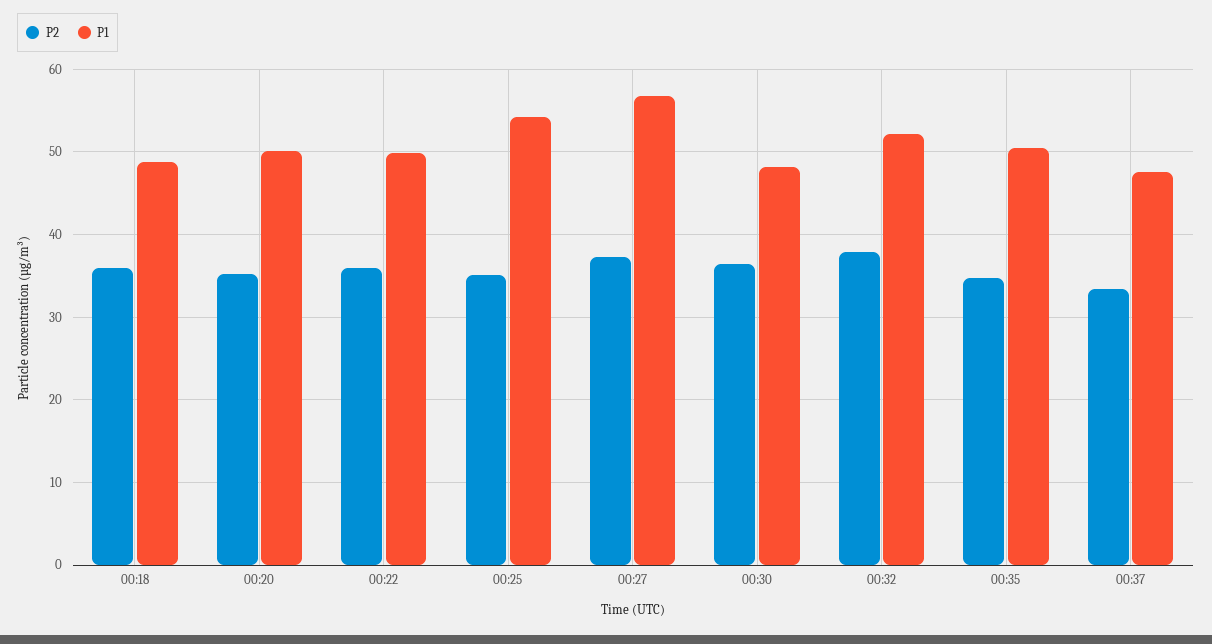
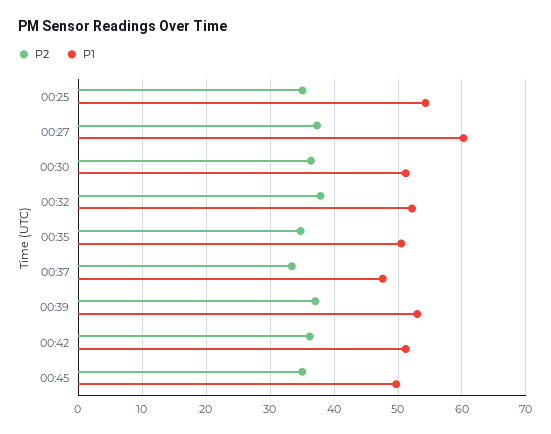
P2, 00:18: 36 -> none
P1, 00:18: 49 -> none
P2, 00:20: 35 -> none
P1, 00:20: 50 -> none
P2, 00:22: 36 -> none
P1, 00:22: 50 -> none
P1, 00:27: 57 -> 60
P1, 00:30: 48 -> 51
P2, 00:39: none -> 37
P1, 00:39: none -> 53
P2, 00:42: none -> 36
P1, 00:42: none -> 51
P2, 00:45: none -> 35
P1, 00:45: none -> 50

